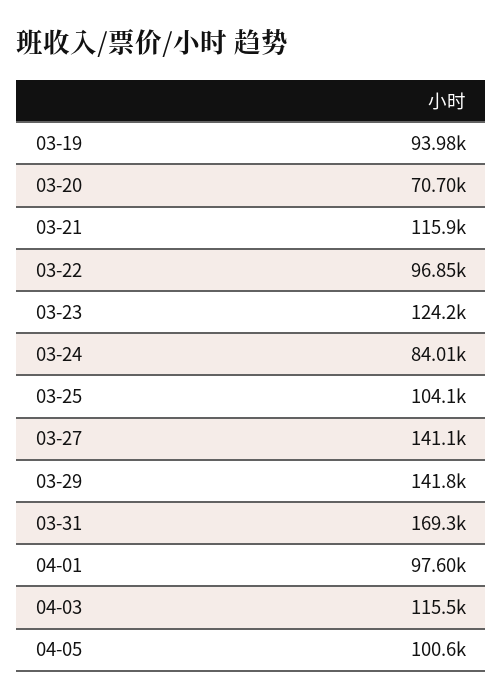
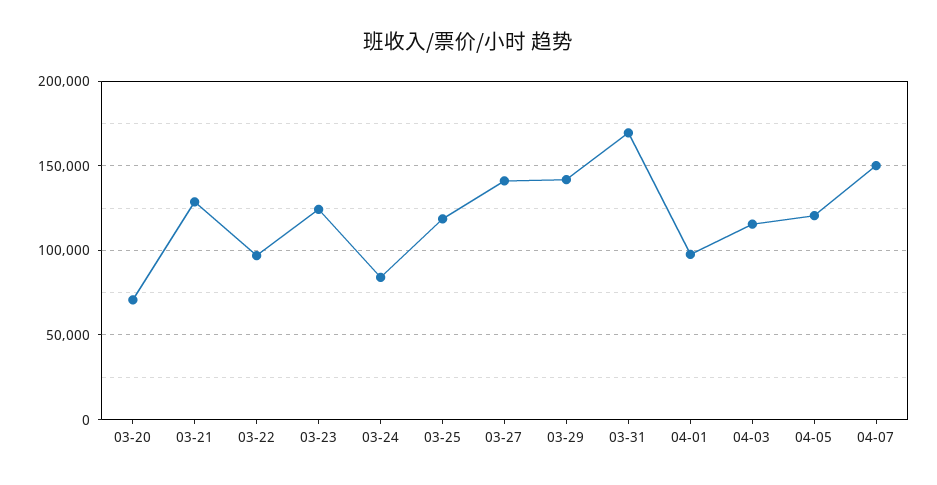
03-19: 93980 -> none
03-21: 115900 -> 130000
03-25: 104100 -> 120000
04-05: 100600 -> 120000
04-07: none -> 150000

